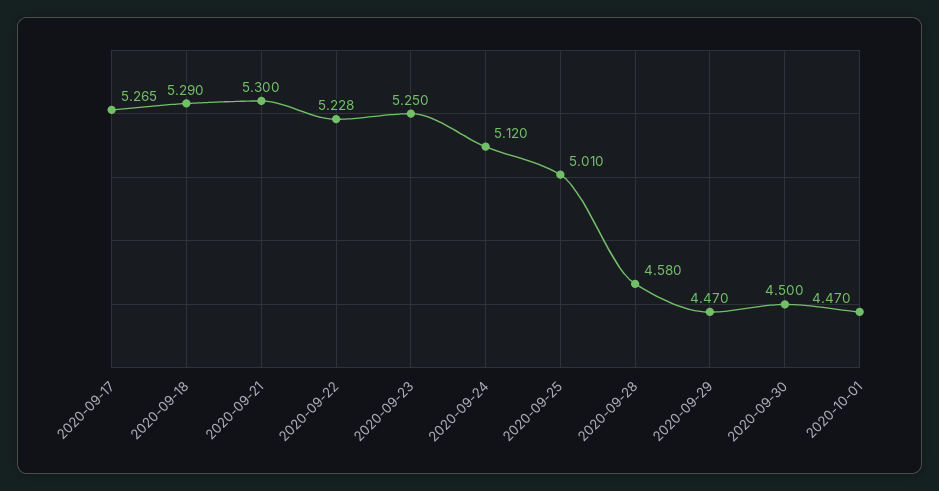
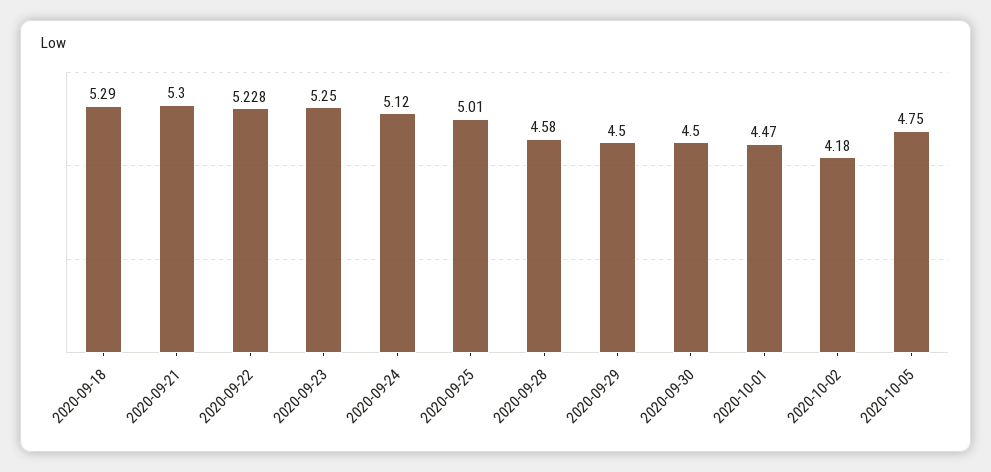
2020-09-17: 5.265 -> none
2020-09-29: 4.47 -> 4.5
2020-10-02: none -> 4.18
2020-10-05: none -> 4.75

